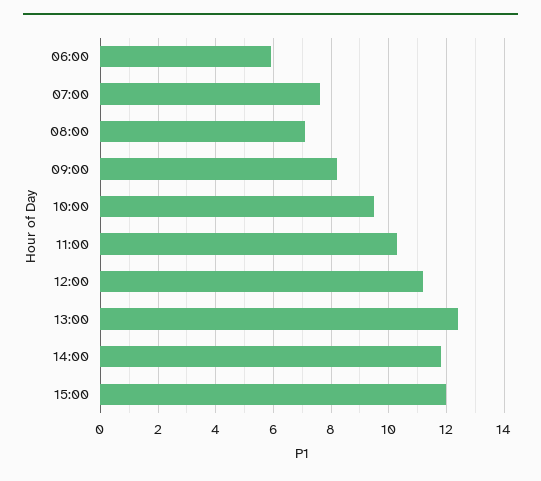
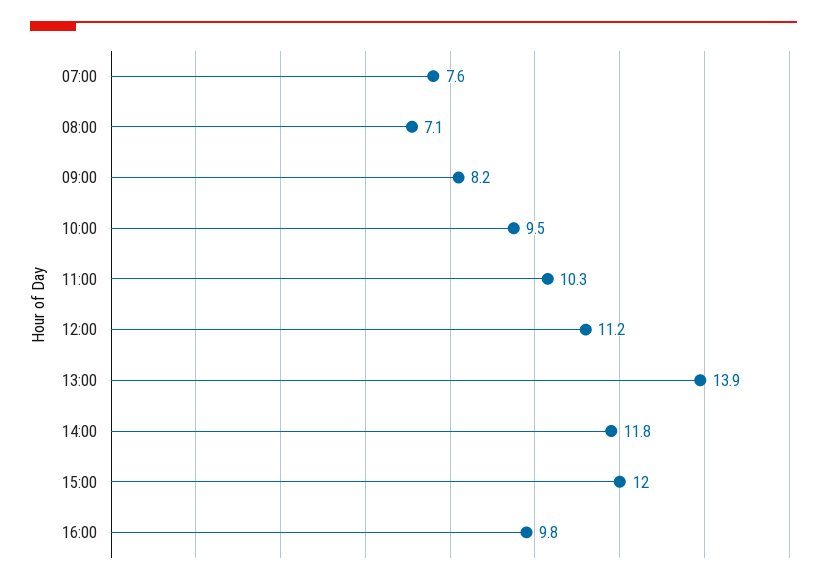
06:00: 6 -> none
13:00: 12.5 -> 13.9
16:00: none -> 9.8

